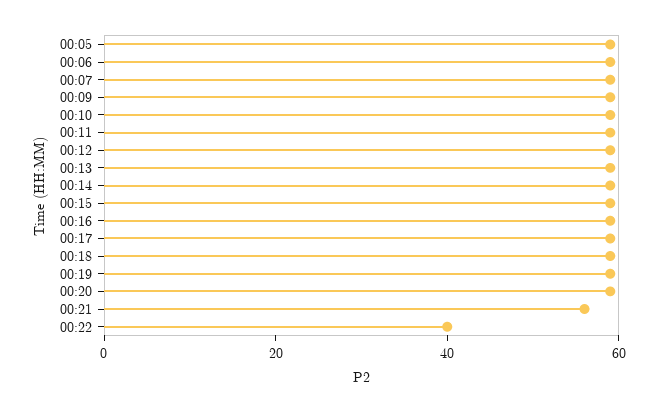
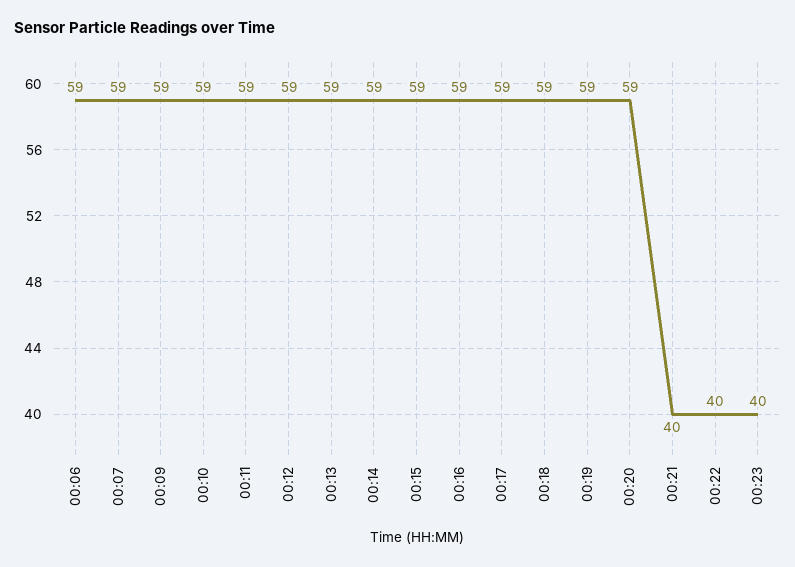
00:05: 60 -> none
00:21: 55 -> 40
00:23: none -> 40

